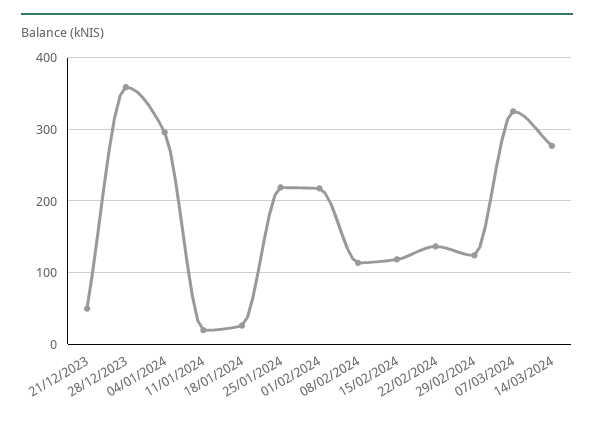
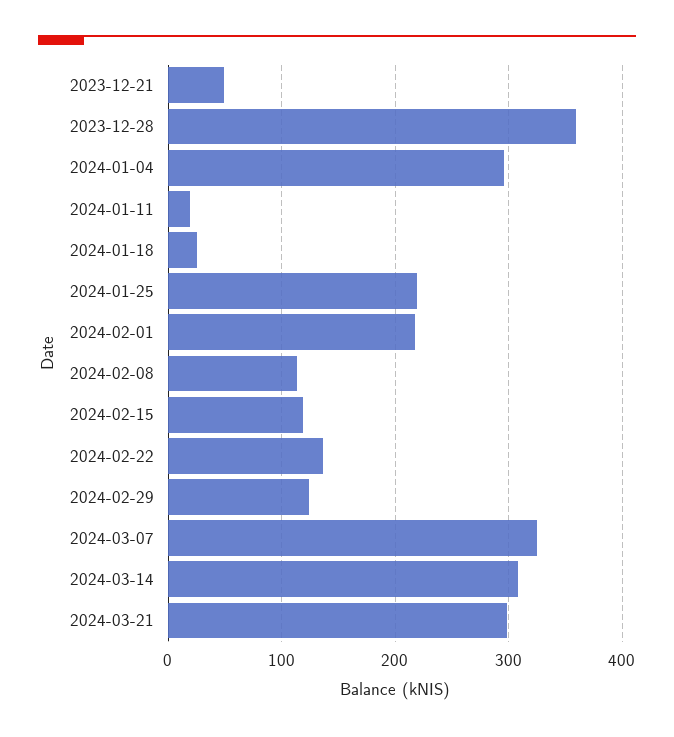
14/03/2024: 280 -> 310
2024-03-21: none -> 300

